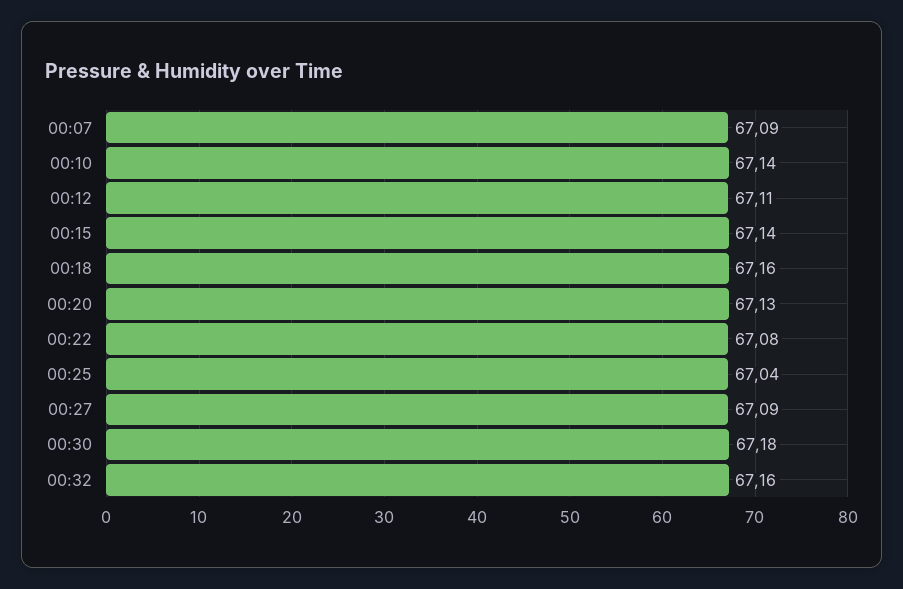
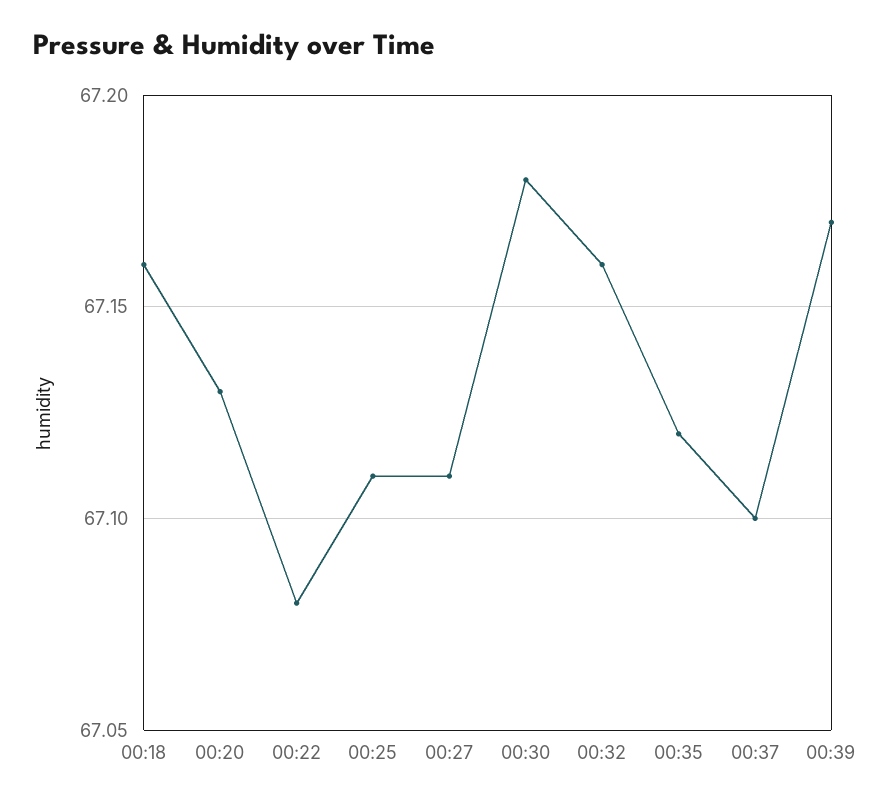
00:07: 67.09 -> none
00:10: 67.14 -> none
00:12: 67.11 -> none
00:15: 67.14 -> none
00:25: 67.04 -> 67.11
00:27: 67.09 -> 67.11
00:35: none -> 67.12
00:37: none -> 67.1
00:39: none -> 67.17

